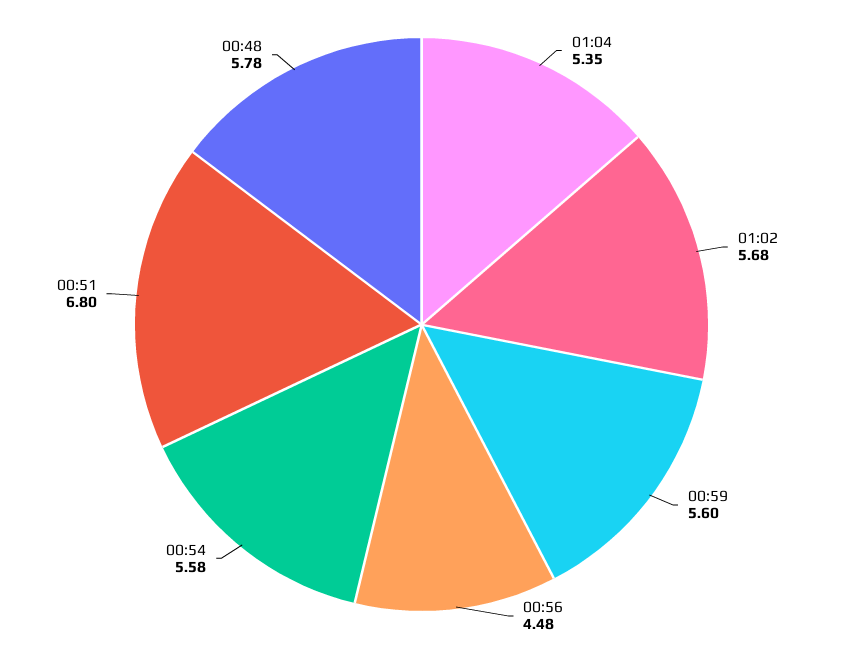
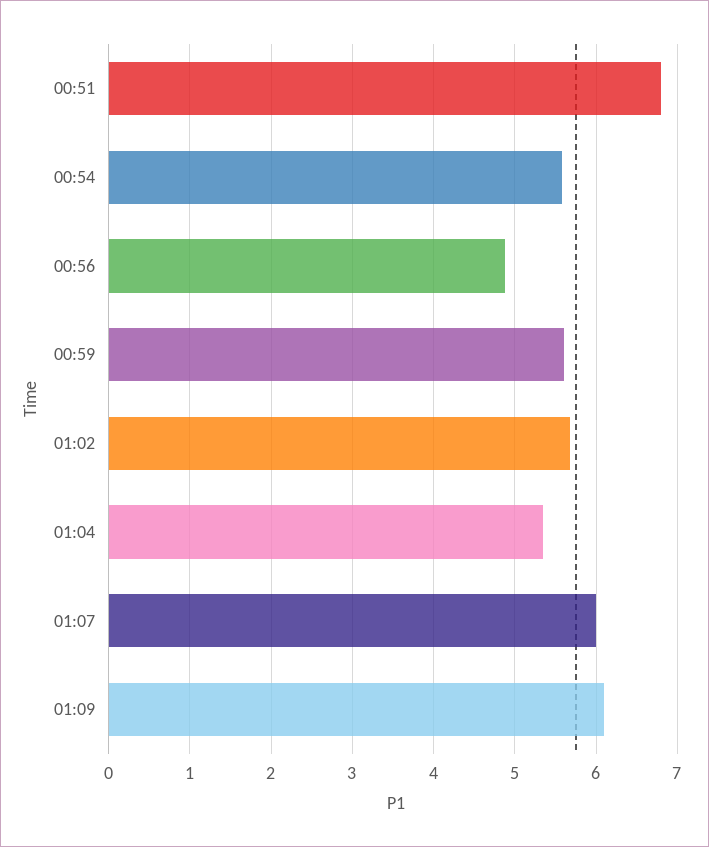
00:56: 4.48 -> 4.9
00:48: 5.78 -> none
01:07: none -> 6
01:09: none -> 6.1

